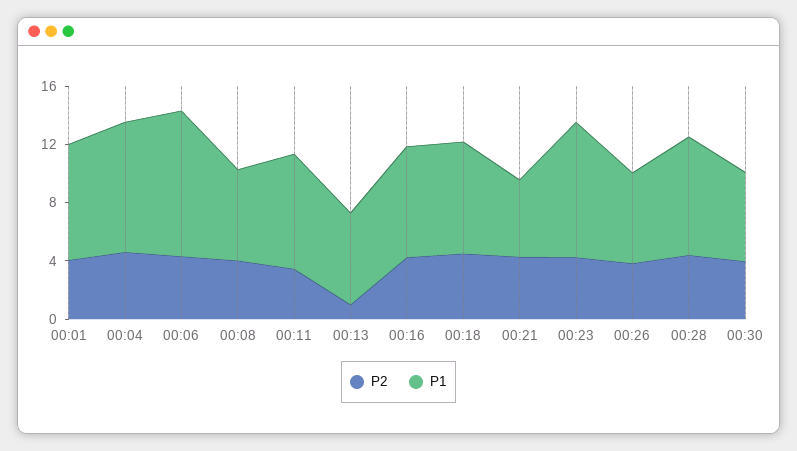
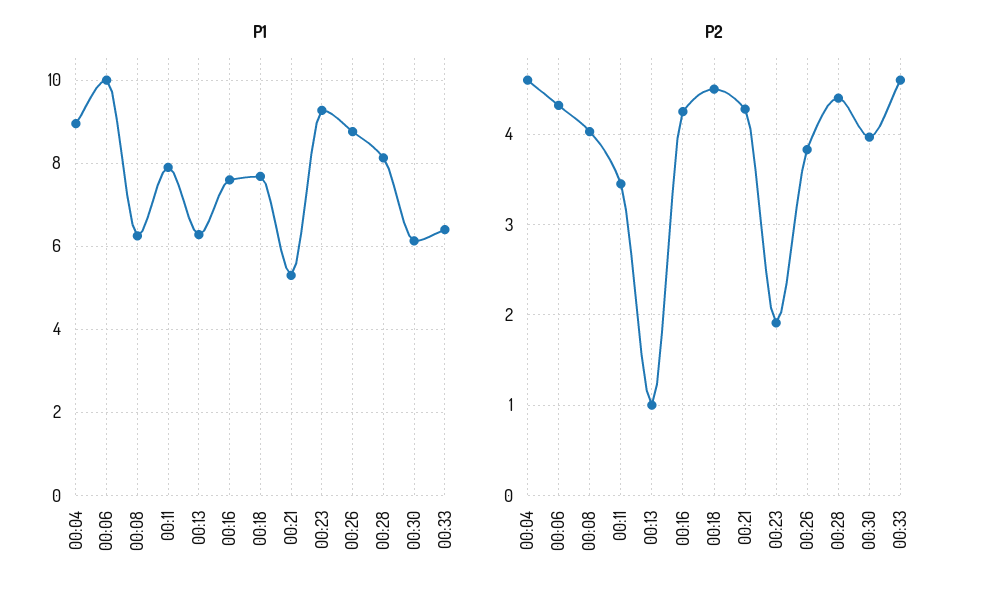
P2, 00:01: 4 -> none
P1, 00:01: 8 -> none
P2, 00:23: 4 -> 1.9
P1, 00:26: 6 -> 8.8
P1, 00:33: none -> 6.4
P2, 00:33: none -> 4.6

